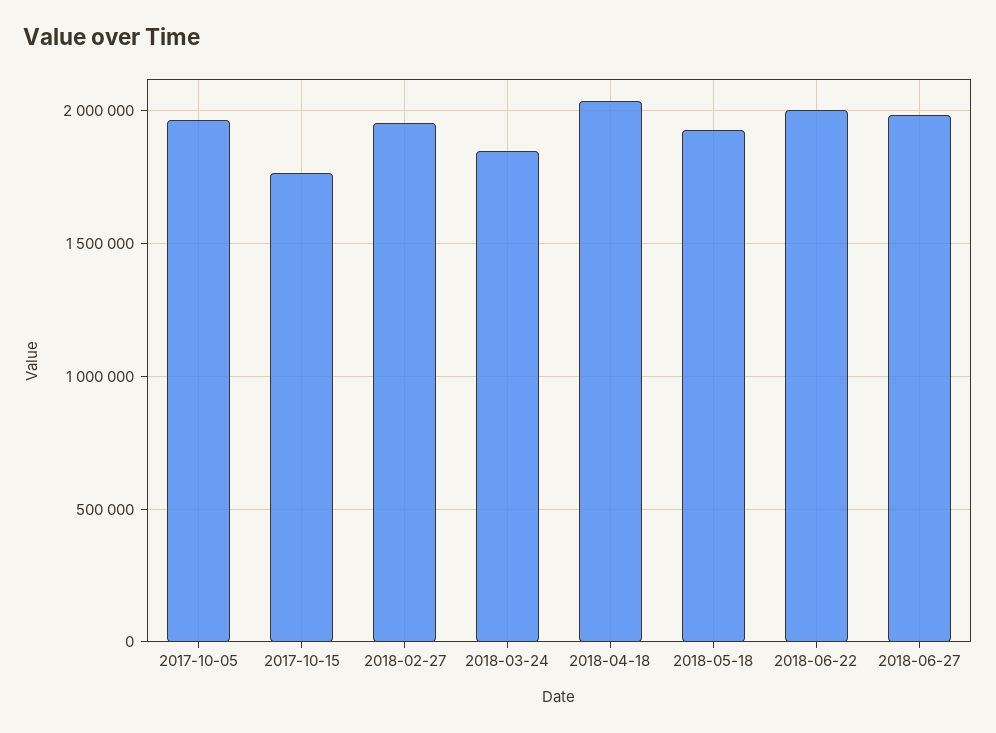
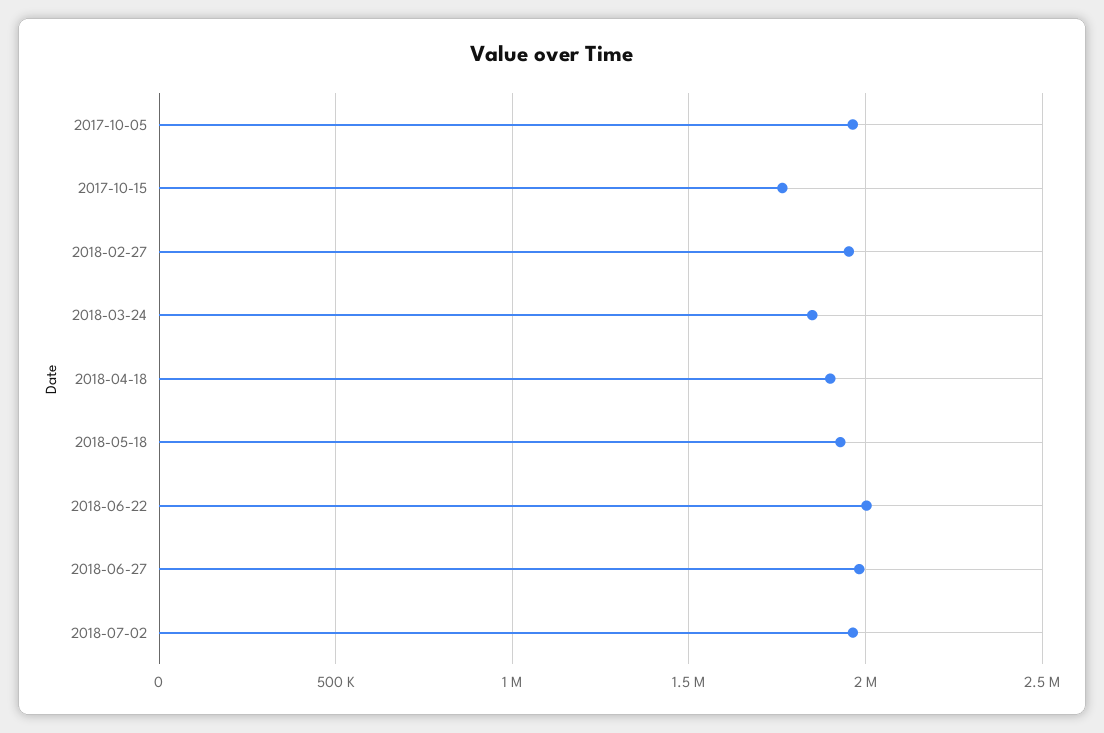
2018-04-18: 2050000 -> 1900000
2018-07-02: none -> 1950000

